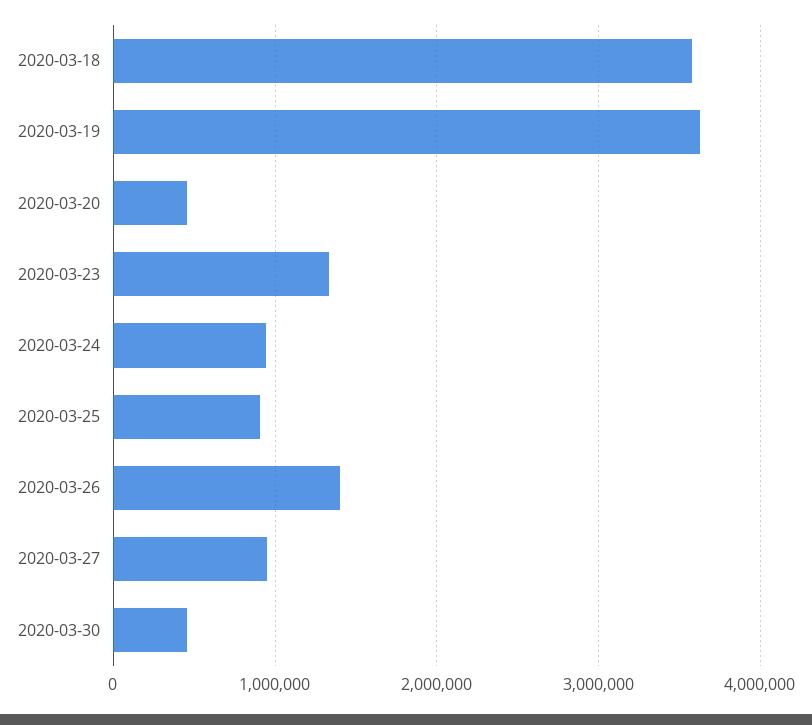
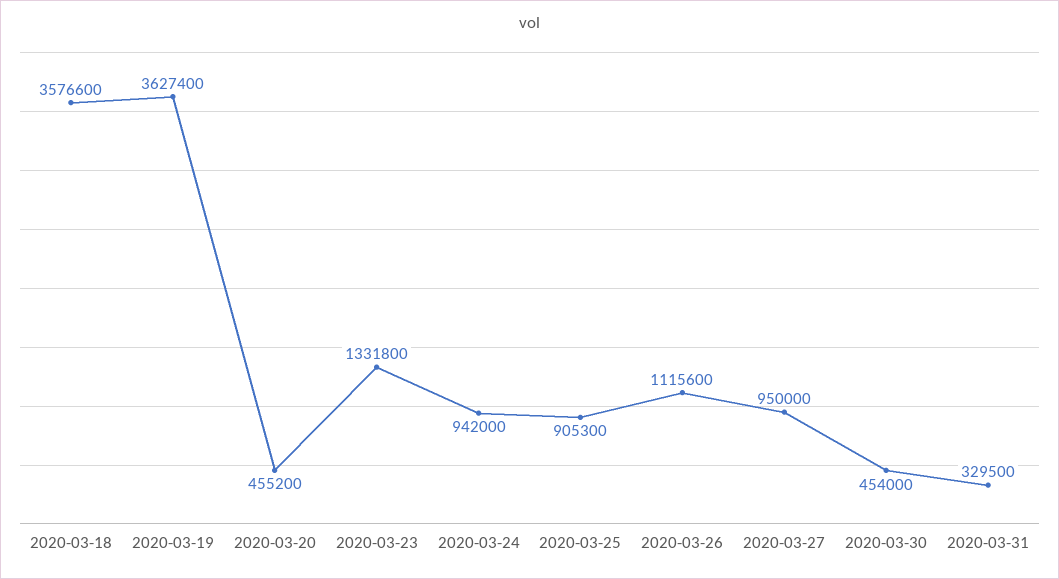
2020-03-26: 1400000 -> 1115600
2020-03-31: none -> 329500

